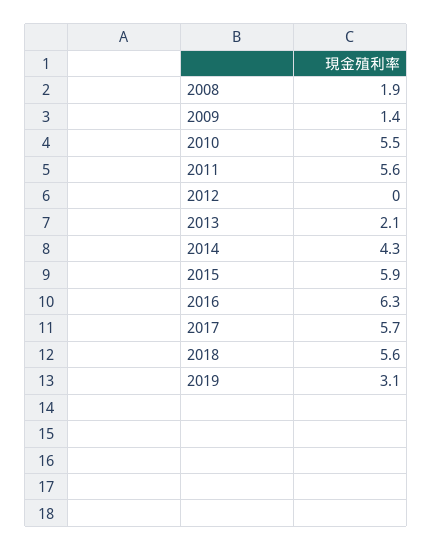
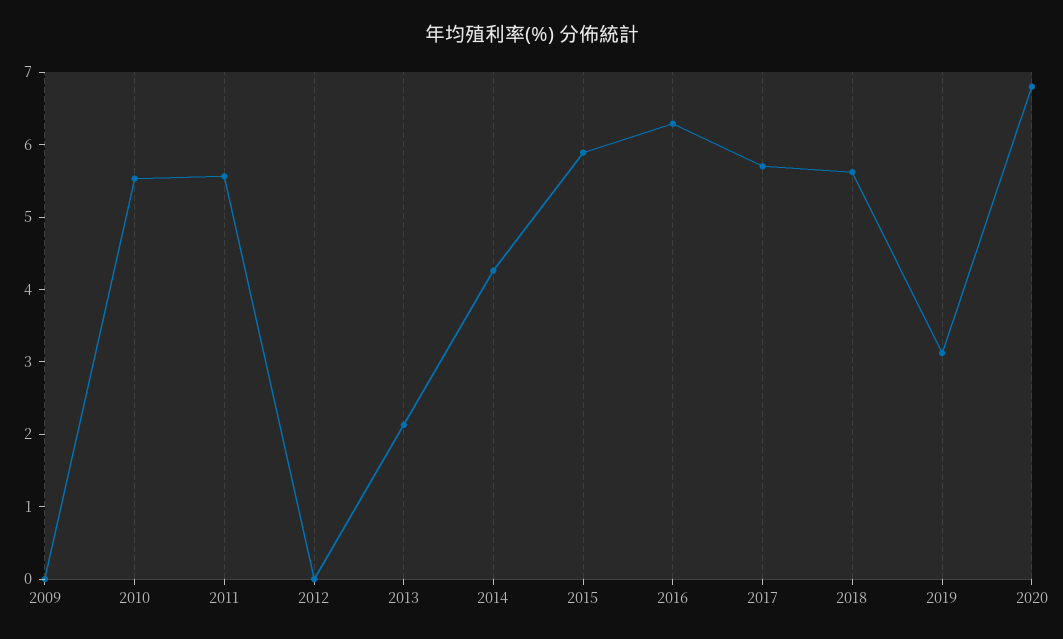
2008: 1.9 -> none
2009: 1.4 -> 0
2020: none -> 6.8

